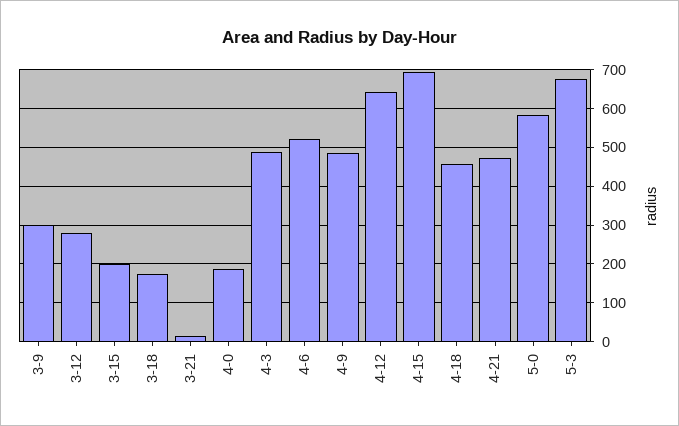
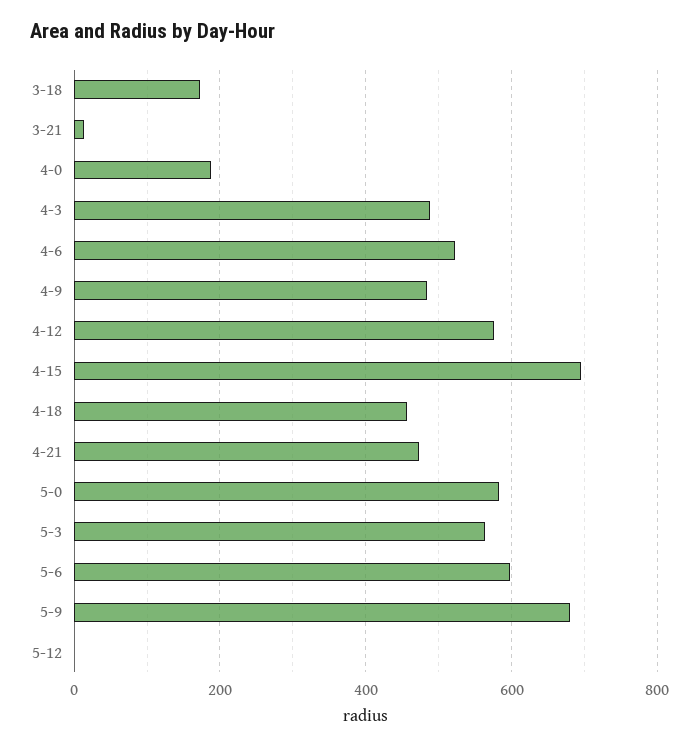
3-9: 300 -> none
3-12: 280 -> none
3-15: 200 -> none
4-12: 640 -> 580
5-3: 680 -> 560
5-6: none -> 600
5-9: none -> 680
5-12: none -> 0

